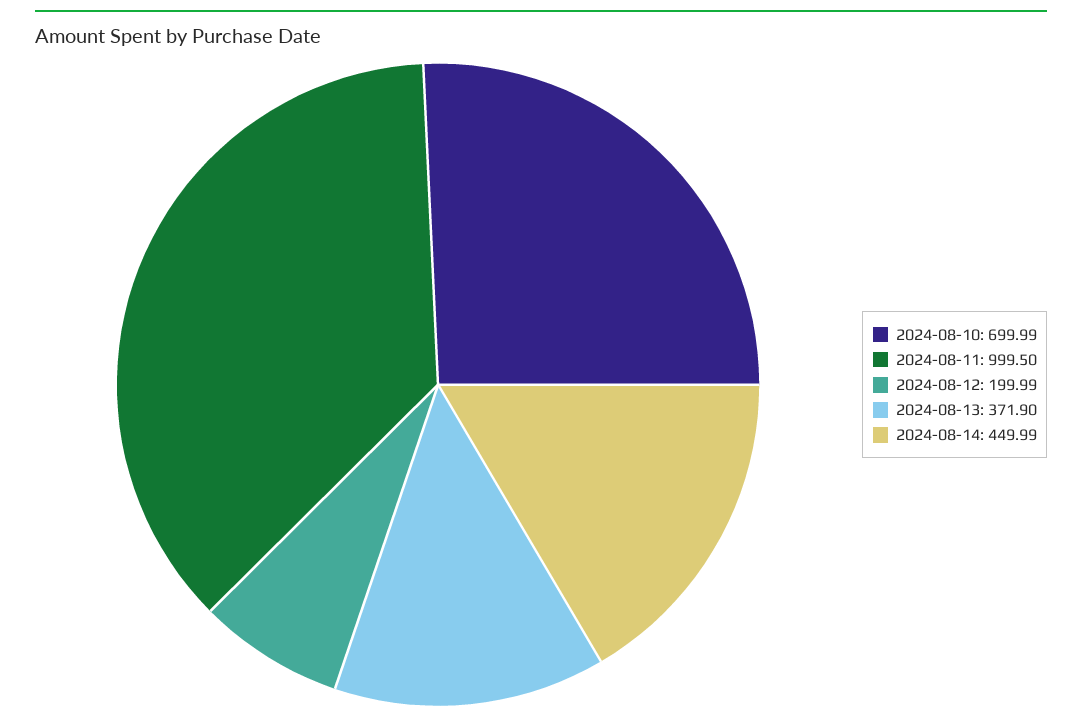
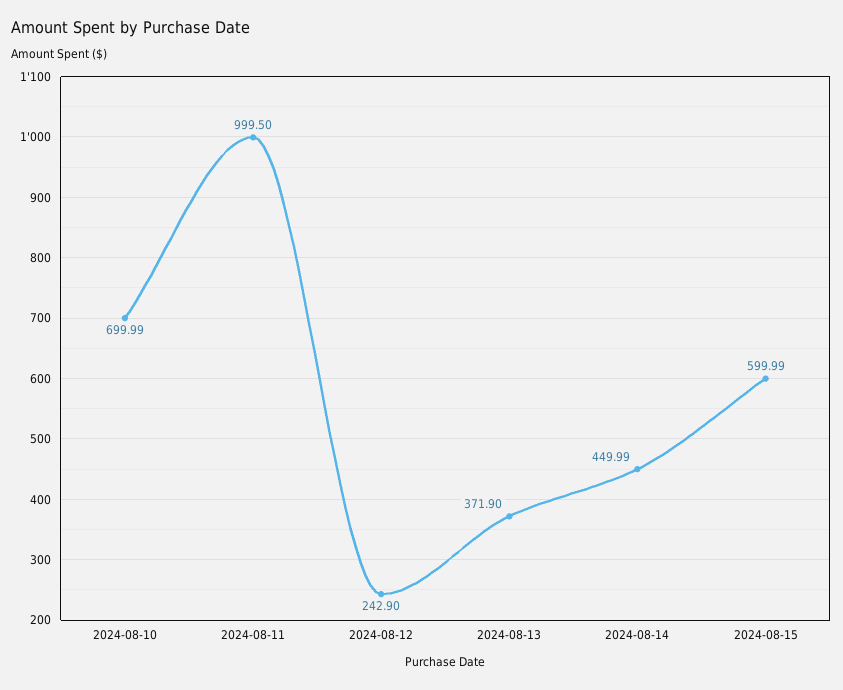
2024-08-12: 199.99 -> 242.9
2024-08-15: none -> 599.99

